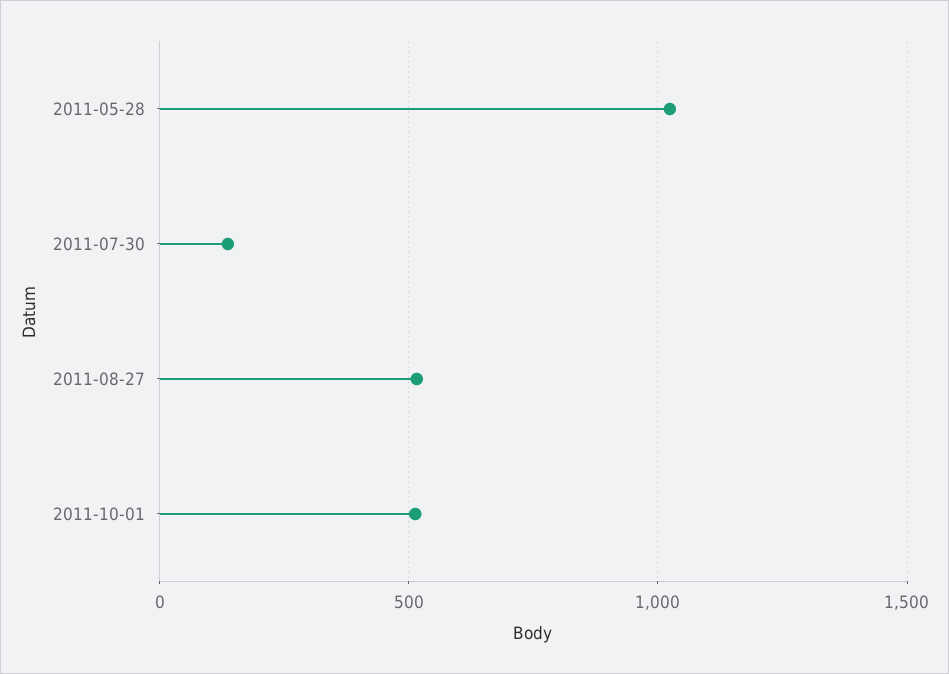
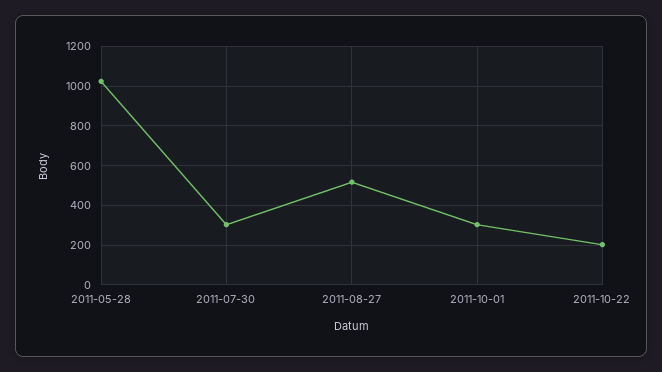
2011-07-30: 150 -> 300
2011-10-01: 500 -> 300
2011-10-22: none -> 200

